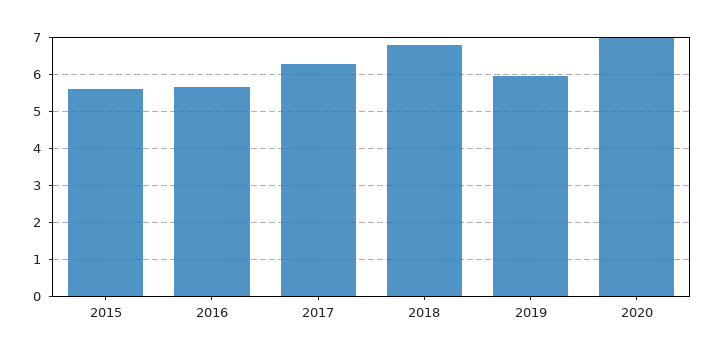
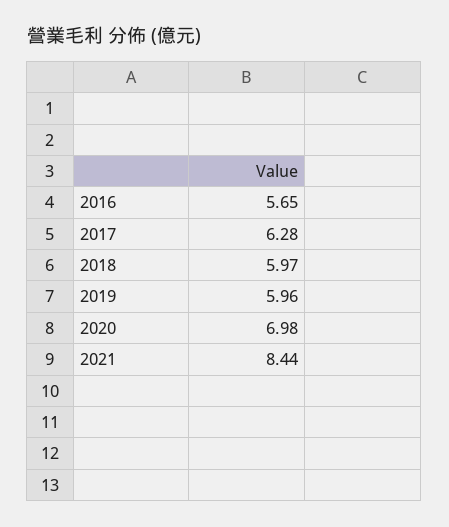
2015: 5.6 -> none
2018: 6.8 -> 5.97
2021: none -> 8.44

